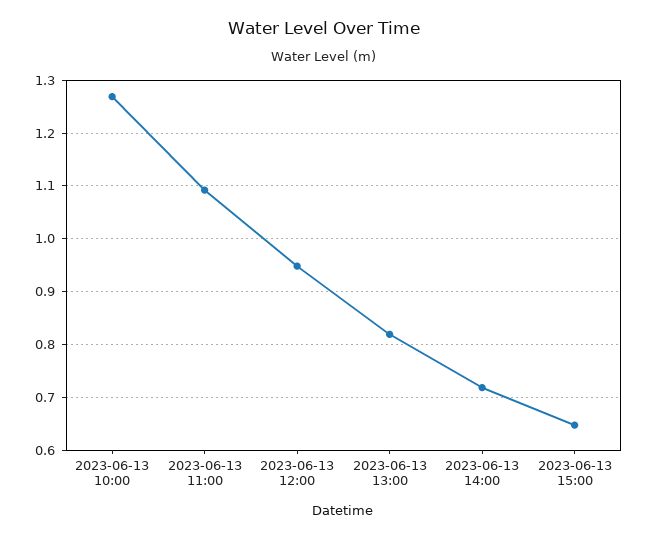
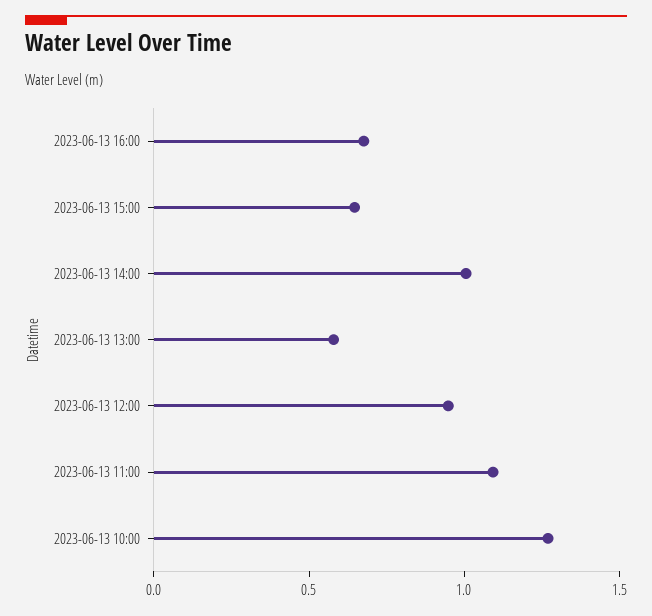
2023-06-13 13:00: 0.82 -> 0.6
2023-06-13 14:00: 0.72 -> 1
2023-06-13 16:00: none -> 0.7

